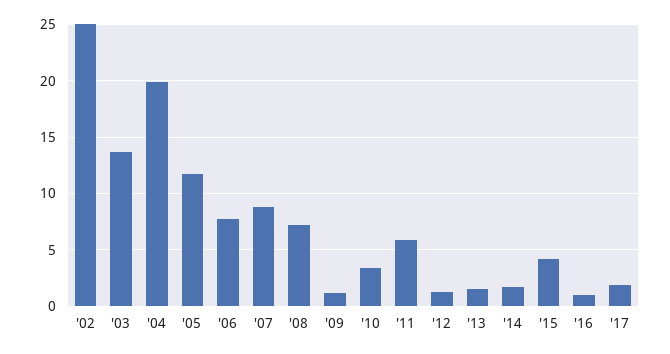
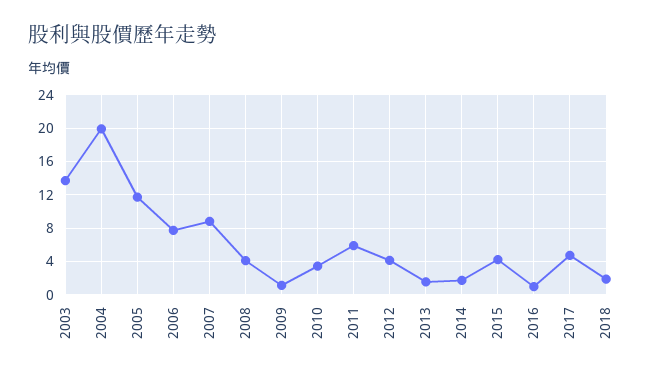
'02: 25 -> none
'08: 7 -> 4
'12: 1 -> 4
'17: 2 -> 5
2018: none -> 2

